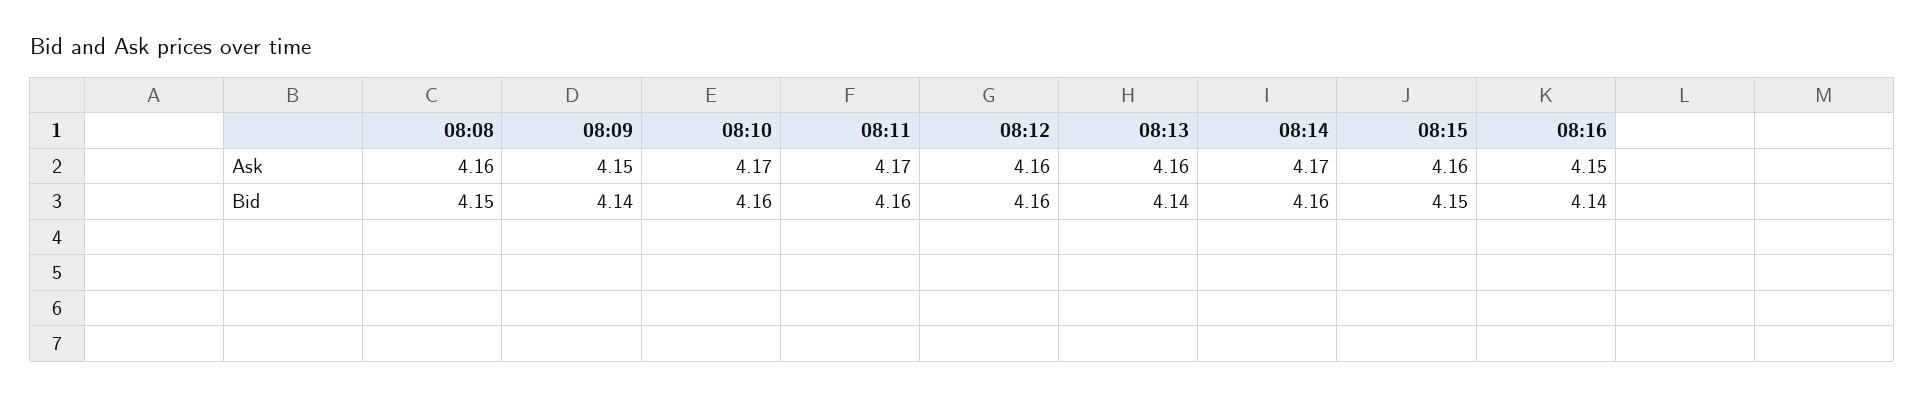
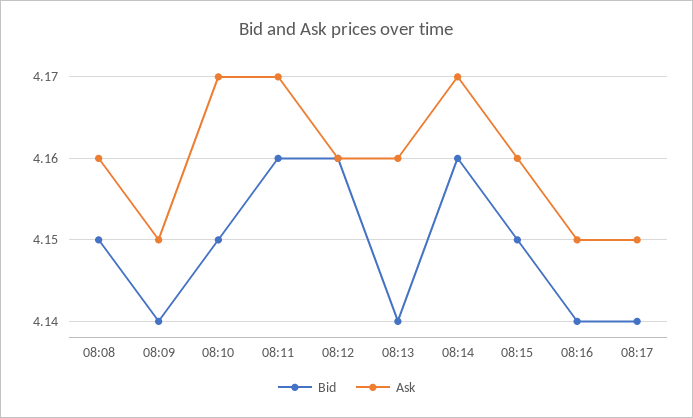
Bid, 08:10: 4.16 -> 4.15
Bid, 08:17: none -> 4.14
Ask, 08:17: none -> 4.15

